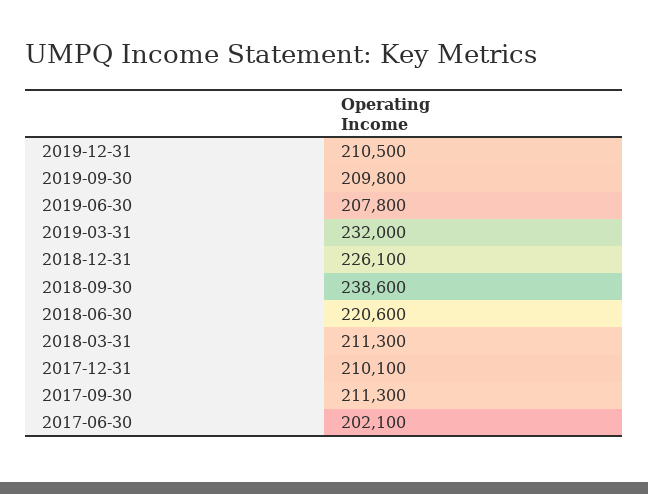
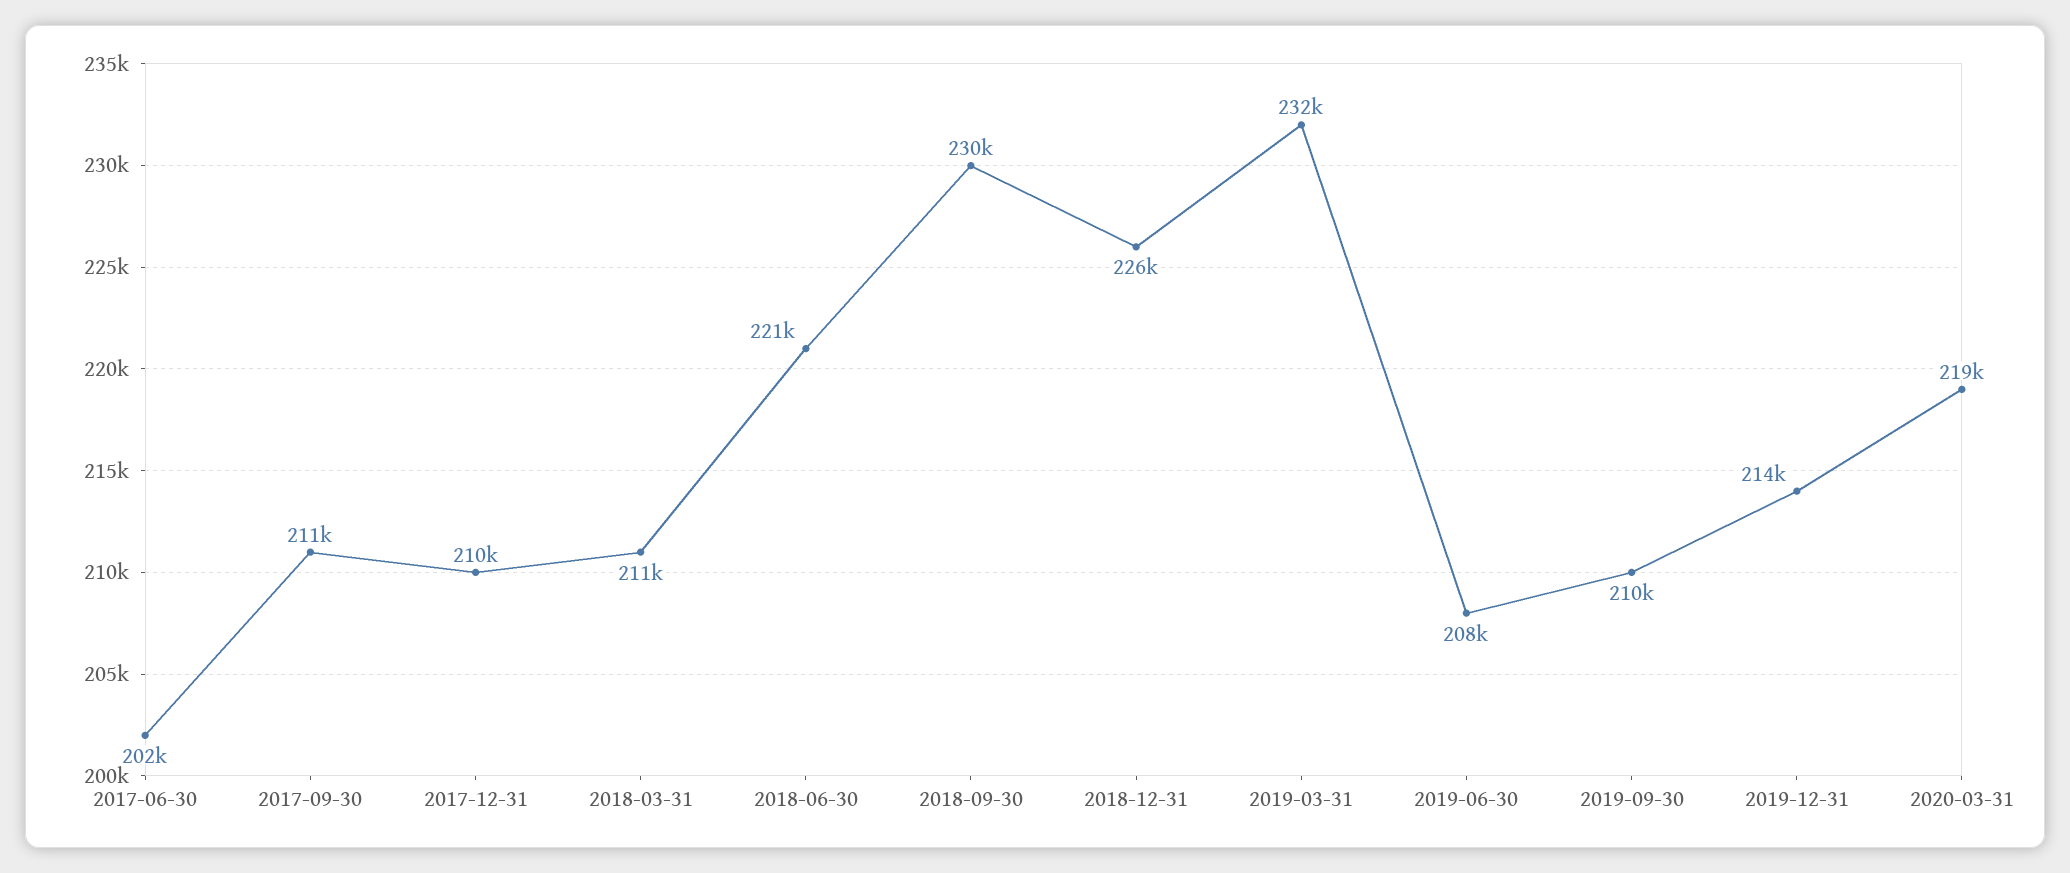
2019-12-31: 210500 -> 214000
2018-09-30: 238600 -> 230000
2020-03-31: none -> 219000

